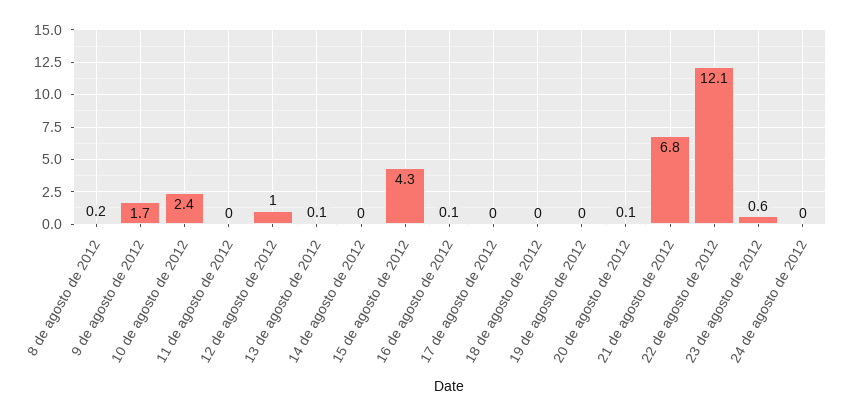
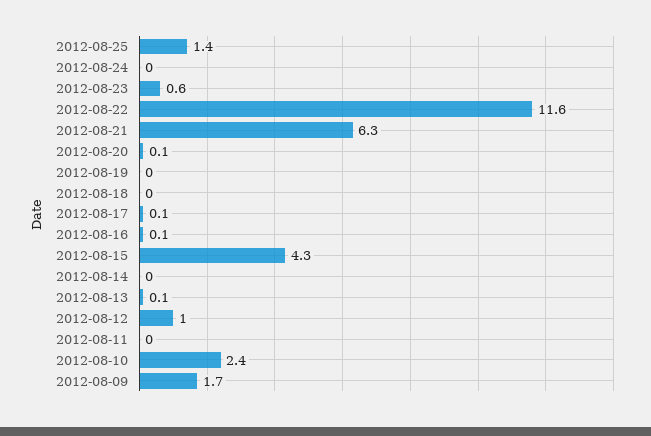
8 de agosto de 2012: 0.2 -> none
17 de agosto de 2012: 0 -> 0.1
21 de agosto de 2012: 6.8 -> 6.3
22 de agosto de 2012: 12.1 -> 11.6
2012-08-25: none -> 1.4

